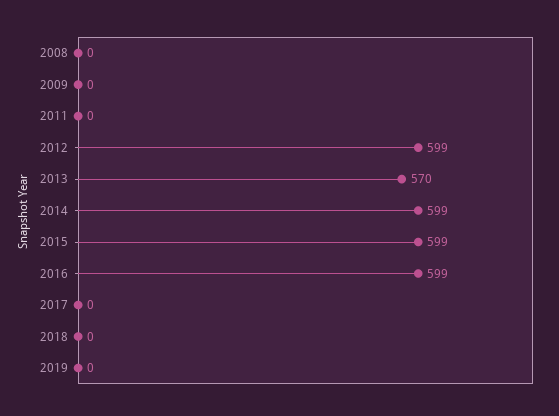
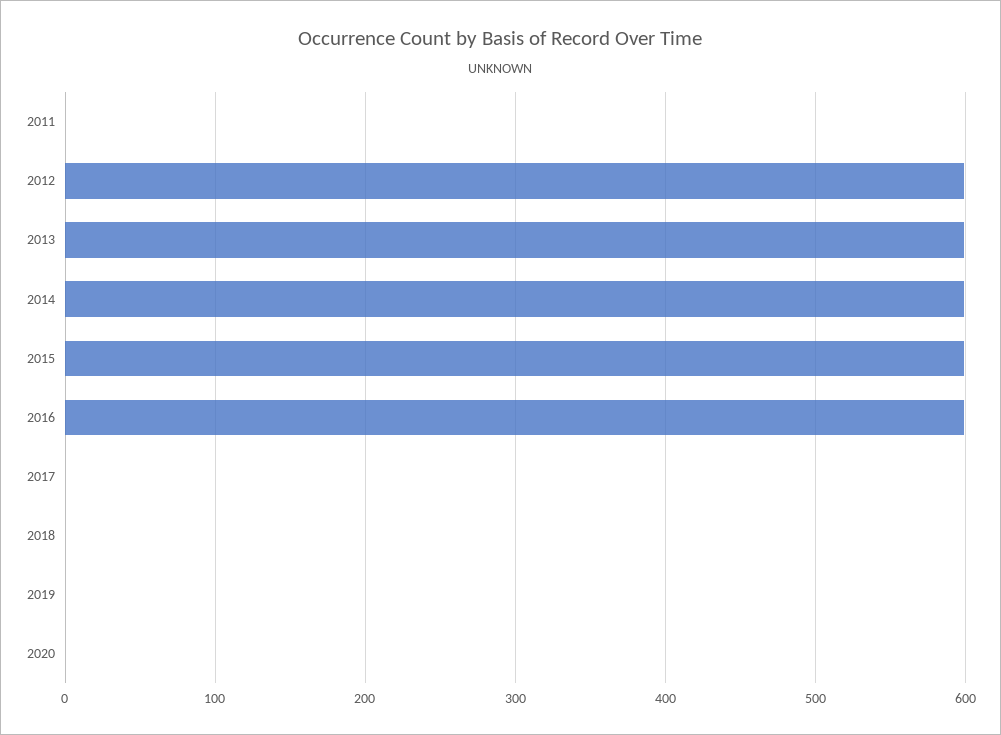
2008: 0 -> none
2009: 0 -> none
2013: 570 -> 600
2020: none -> 0

